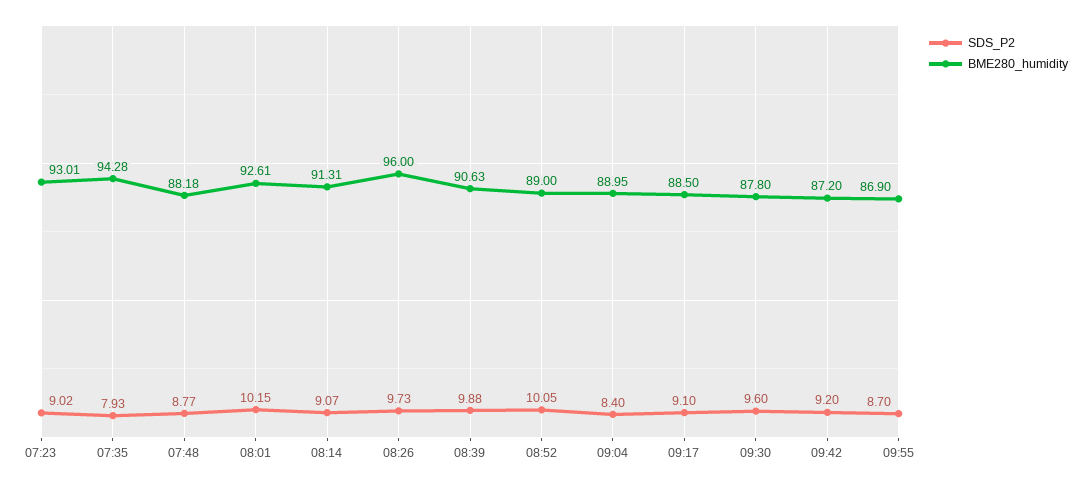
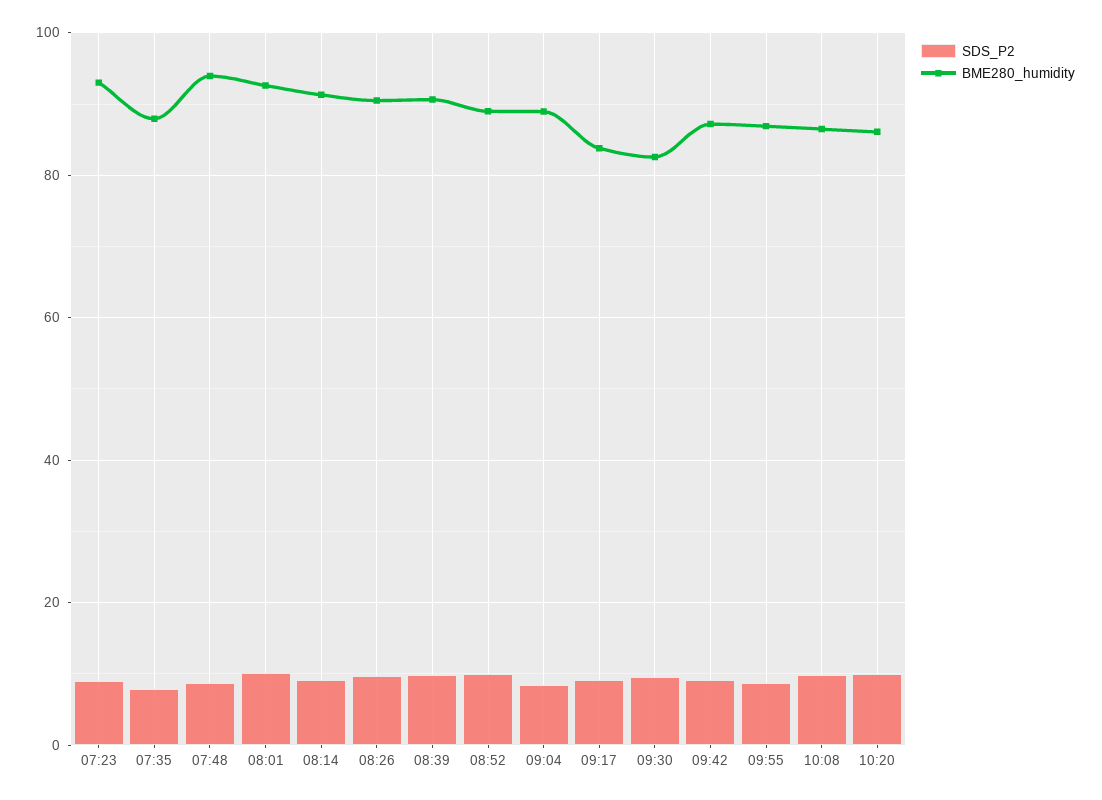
BME280_humidity, 07:35: 94.28 -> 88
BME280_humidity, 07:48: 88.18 -> 94
BME280_humidity, 08:26: 96 -> 90
BME280_humidity, 09:17: 88.5 -> 84
BME280_humidity, 09:30: 87.8 -> 82
SDS_P2, 10:08: none -> 10
BME280_humidity, 10:08: none -> 86
SDS_P2, 10:20: none -> 10
BME280_humidity, 10:20: none -> 86

